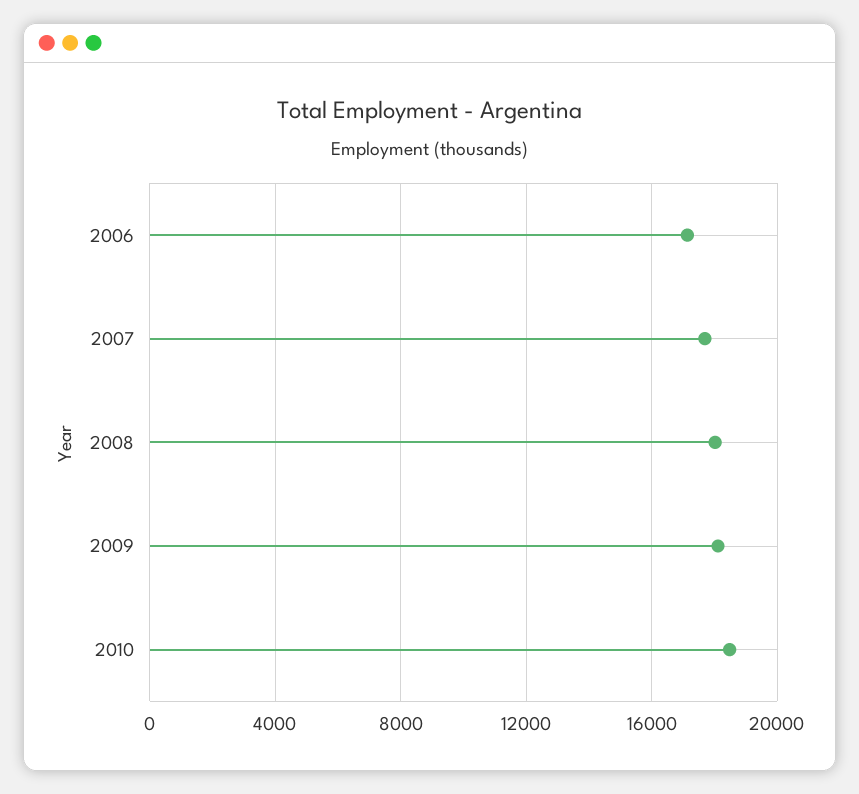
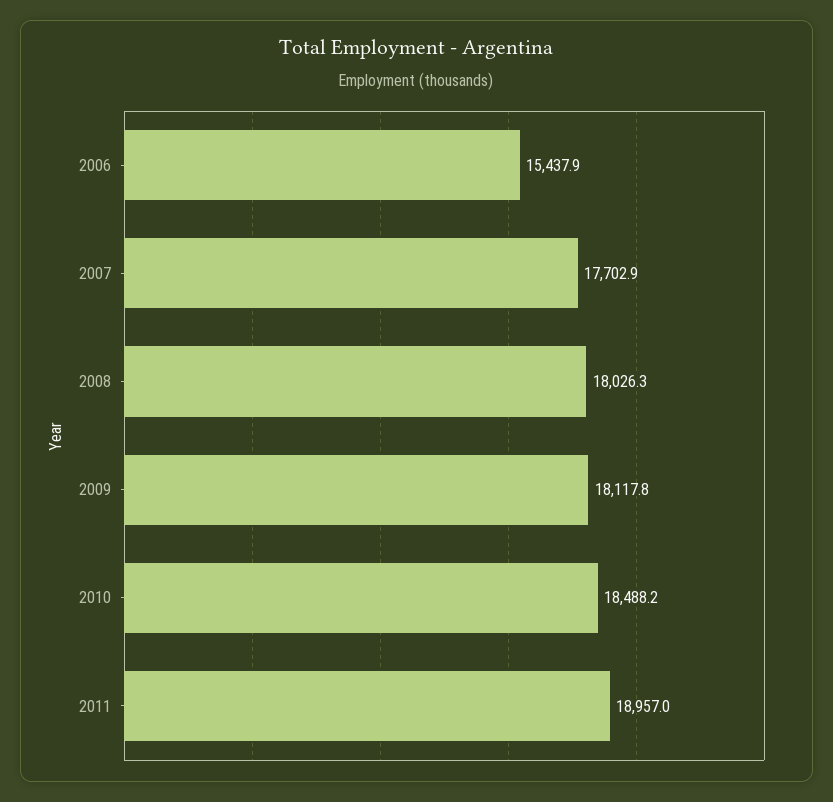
2006: 17000 -> 15437.9
2011: none -> 18957

